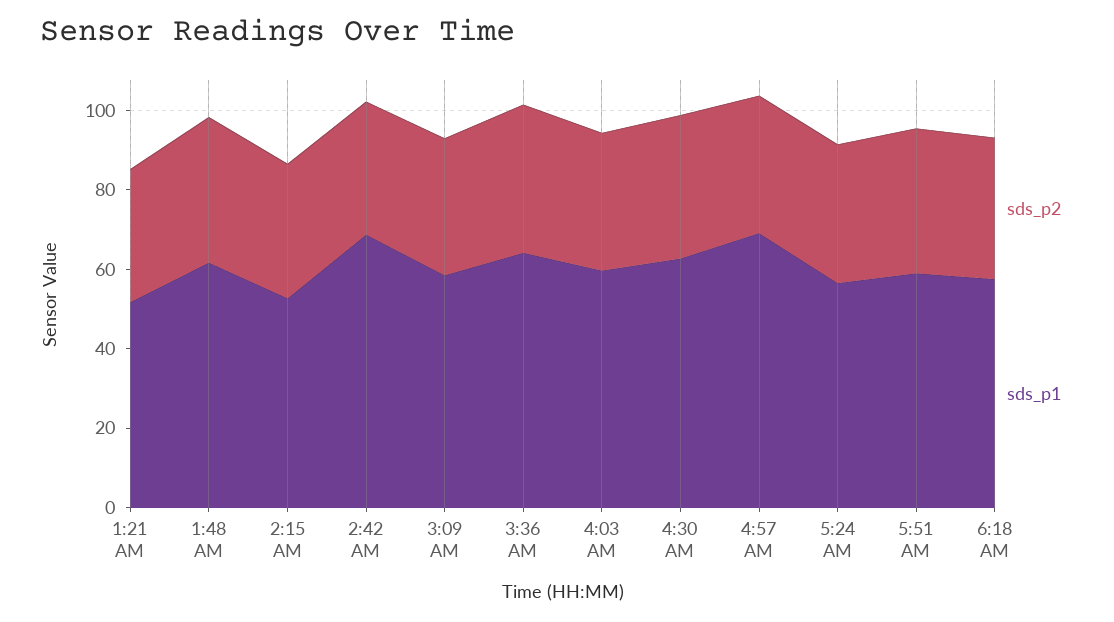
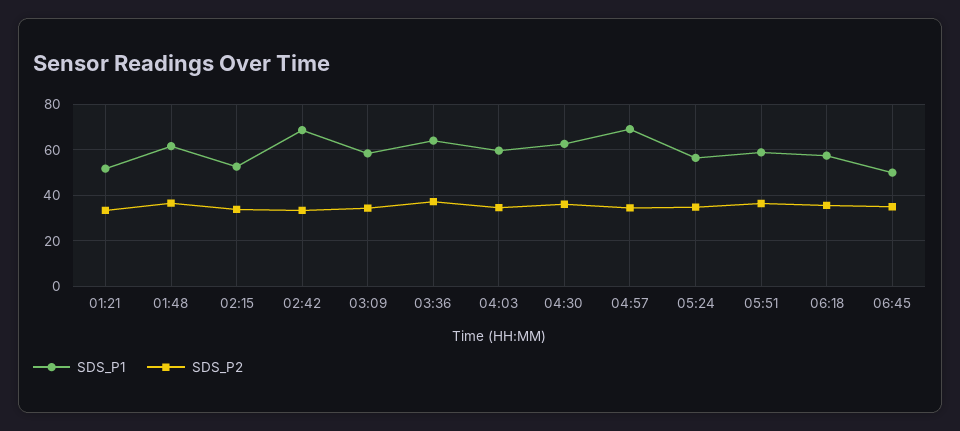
sds_p1, 06:45: none -> 50
sds_p2, 06:45: none -> 35

